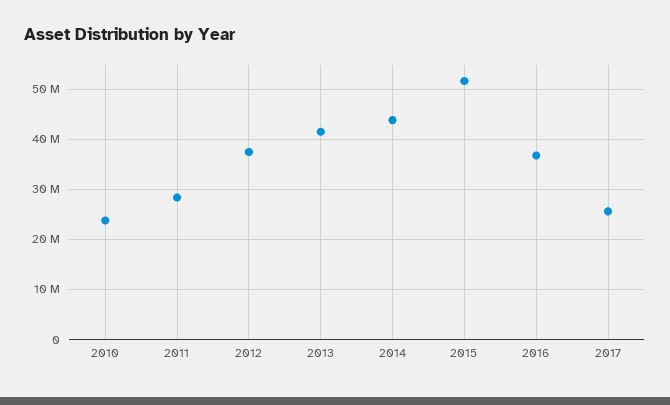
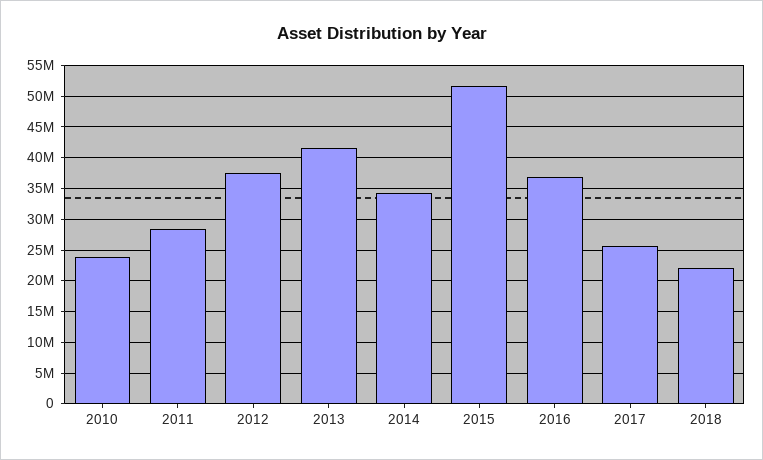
2014: 44000000 -> 34000000
2018: none -> 22000000

